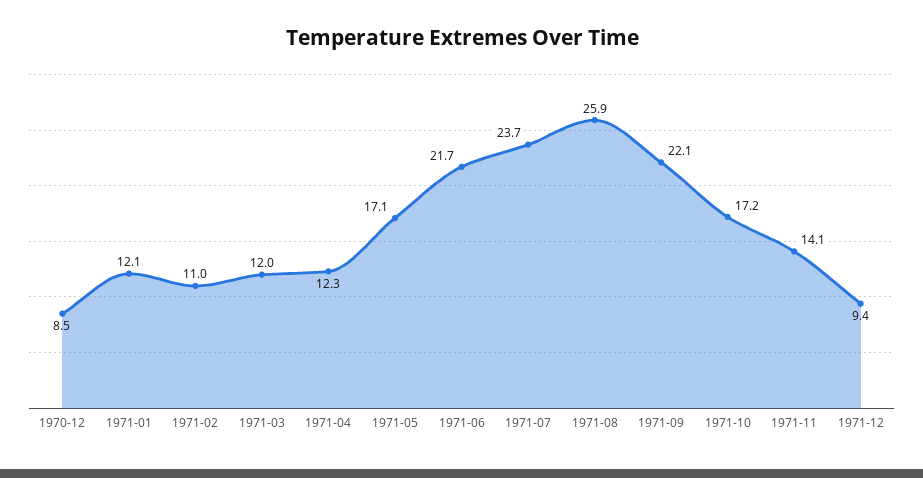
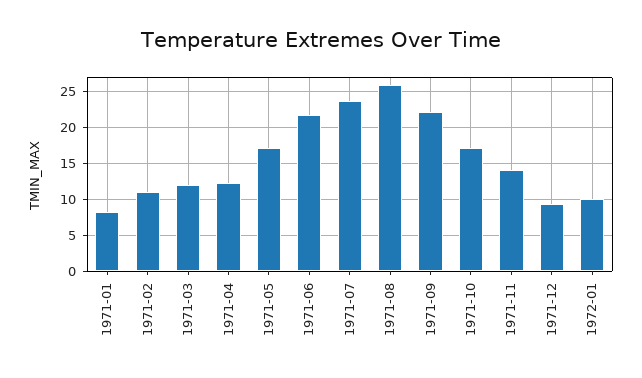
1970-12: 8.5 -> none
1971-01: 12.1 -> 8
1972-01: none -> 10

